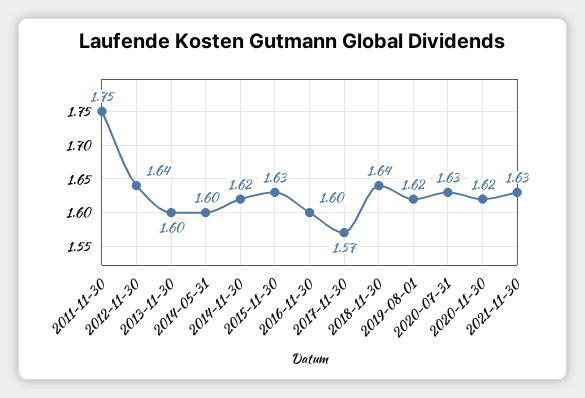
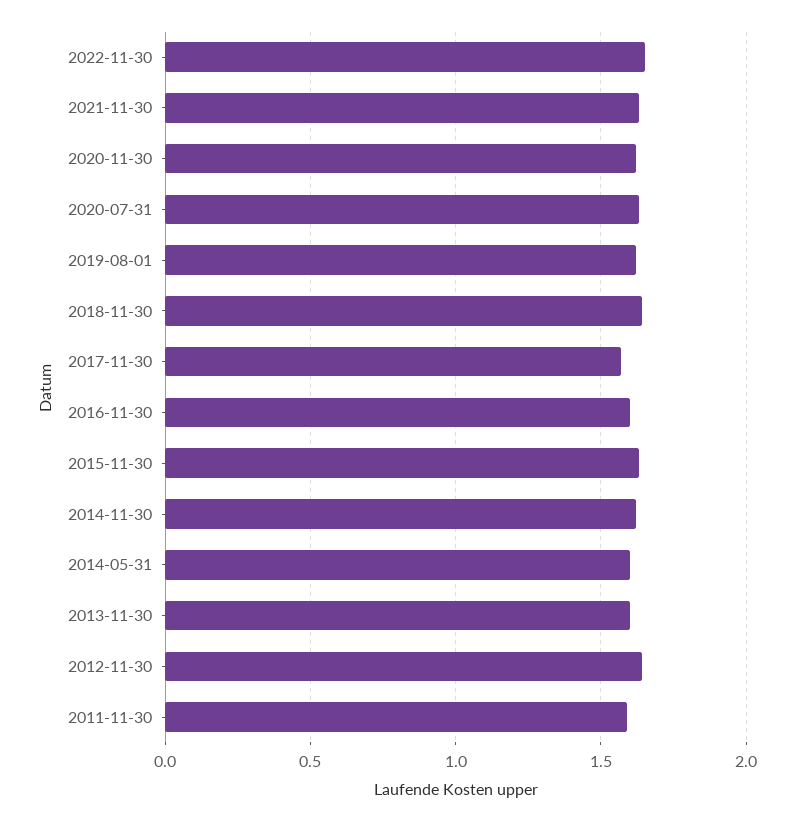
2011-11-30: 1.75 -> 1.6
2022-11-30: none -> 1.65

